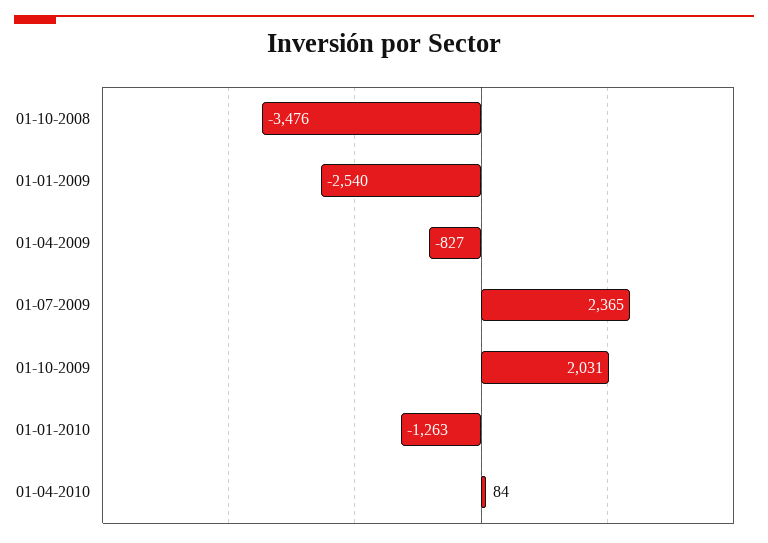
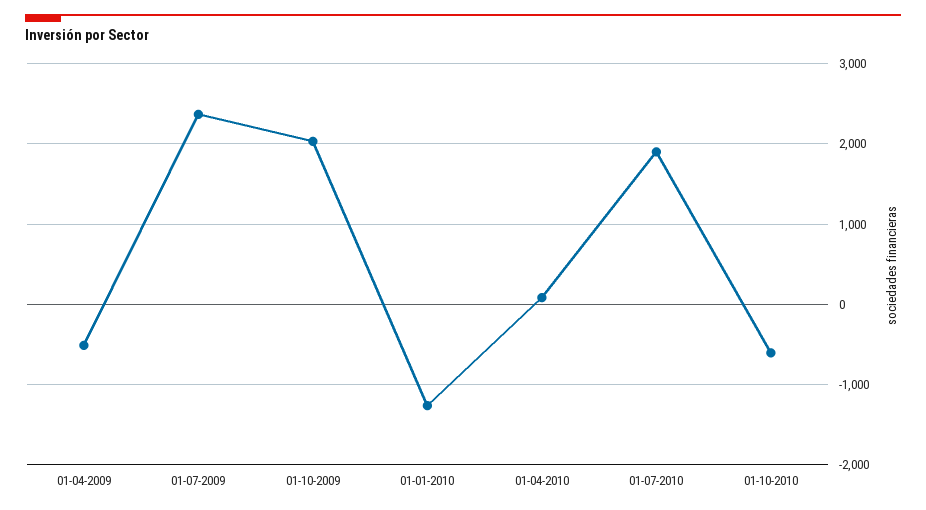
01-10-2008: -3476 -> none
01-01-2009: -2540 -> none
01-04-2009: -827 -> -500
01-07-2010: none -> 1900
01-10-2010: none -> -600

